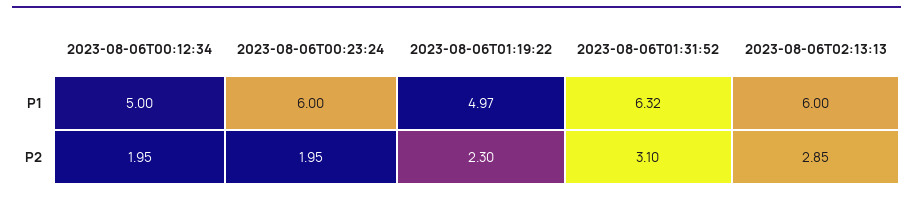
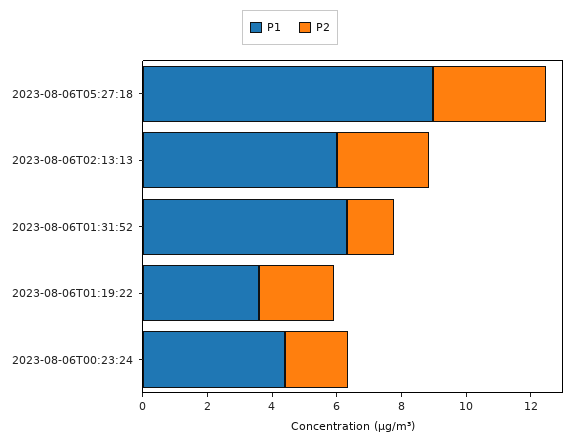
P1, 2023-08-06T00:12:34: 5 -> none
P1, 2023-08-06T00:23:24: 6 -> 4.5
P1, 2023-08-06T01:19:22: 4.97 -> 3.5
P2, 2023-08-06T00:12:34: 1.95 -> none
P2, 2023-08-06T01:31:52: 3.1 -> 1.5
P1, 2023-08-06T05:27:18: none -> 9
P2, 2023-08-06T05:27:18: none -> 3.5

